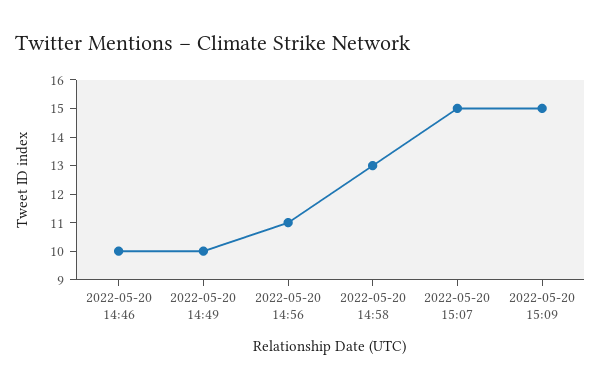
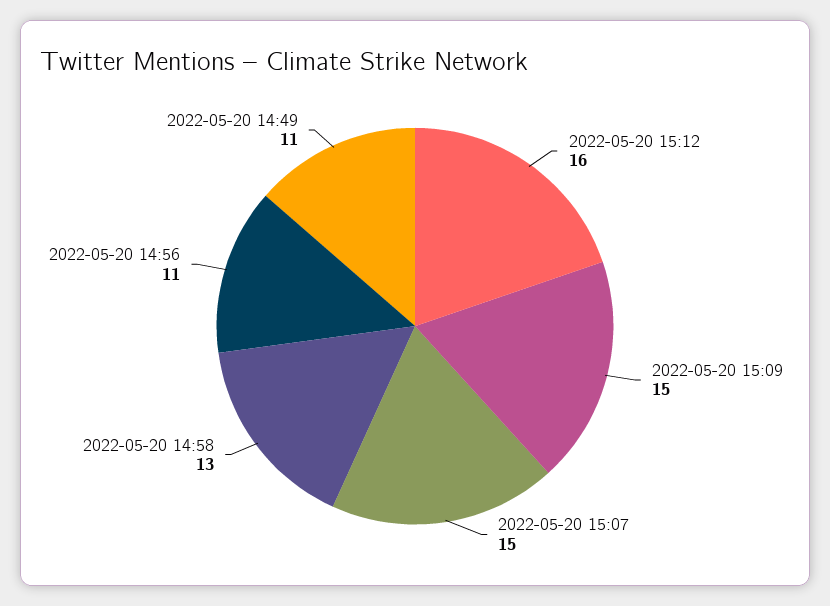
2022-05-20 14:46: 10 -> none
2022-05-20 14:49: 10 -> 11
2022-05-20 15:12: none -> 16

